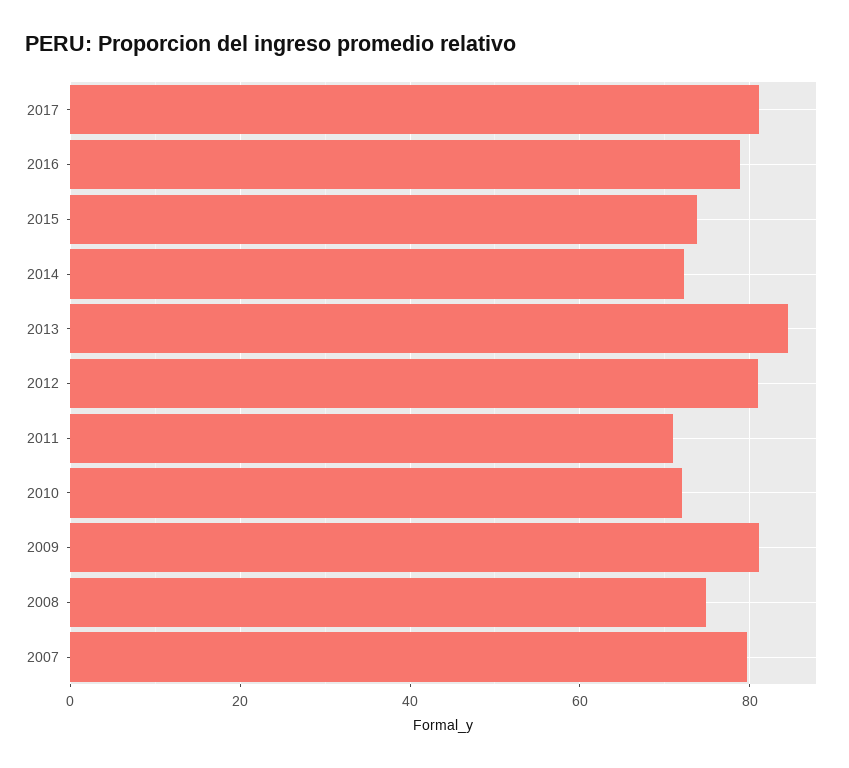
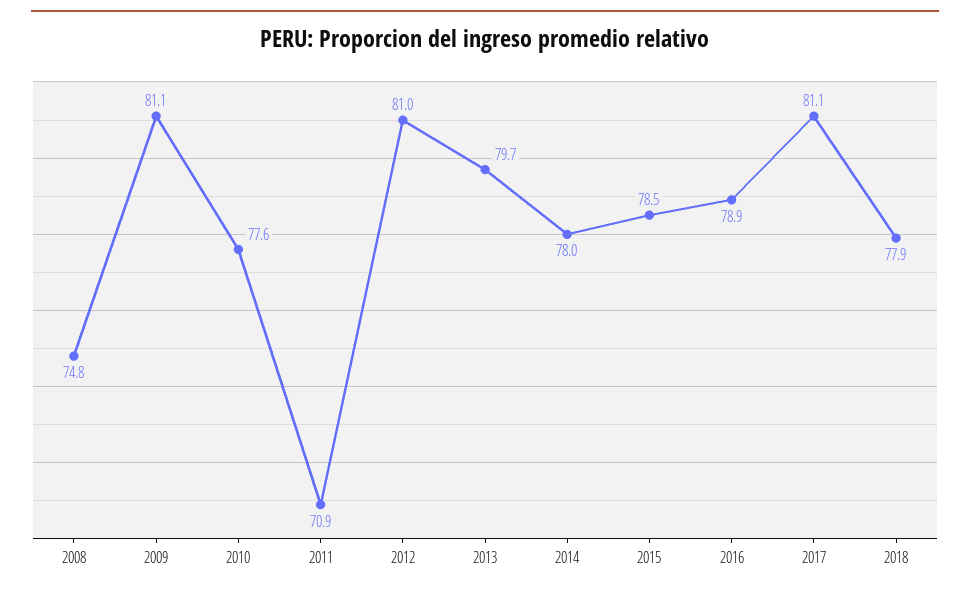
2015: 74 -> 78.5
2014: 72 -> 78
2013: 84 -> 79.7
2010: 72 -> 77.6
2007: 80 -> none
2018: none -> 77.9

